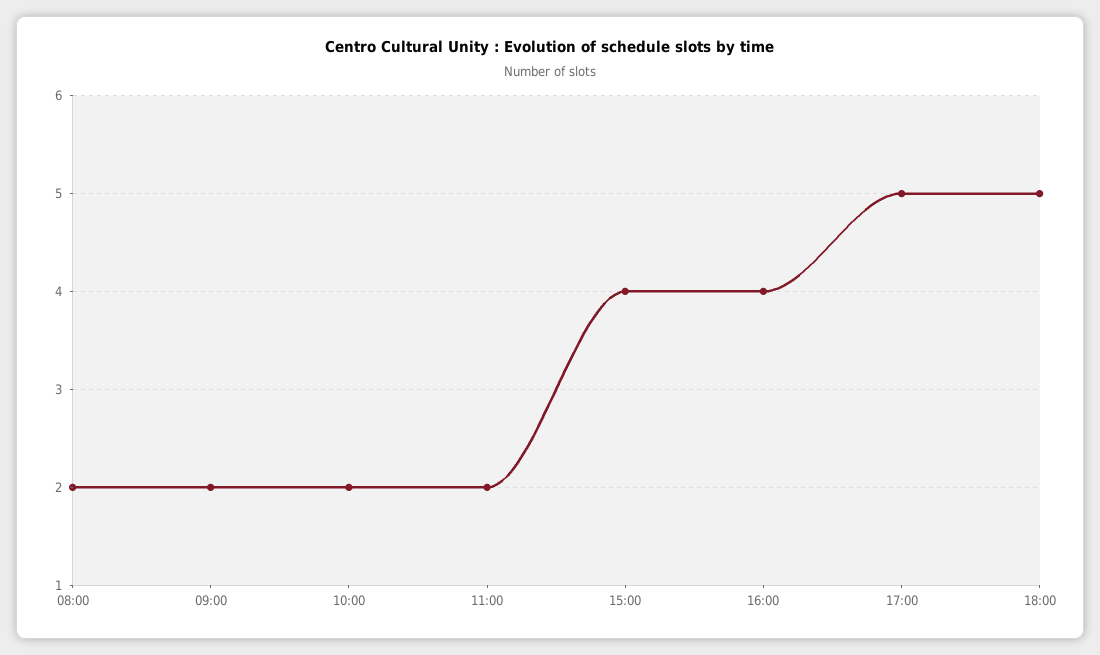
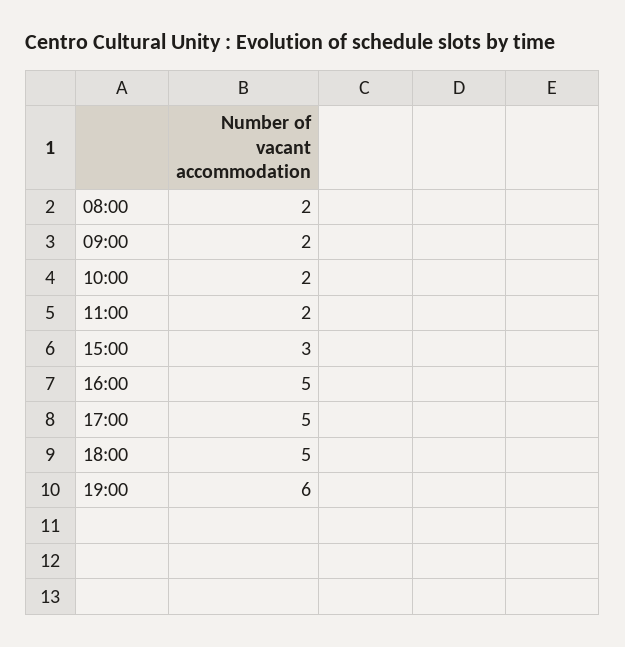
15:00: 4 -> 3
16:00: 4 -> 5
19:00: none -> 6

